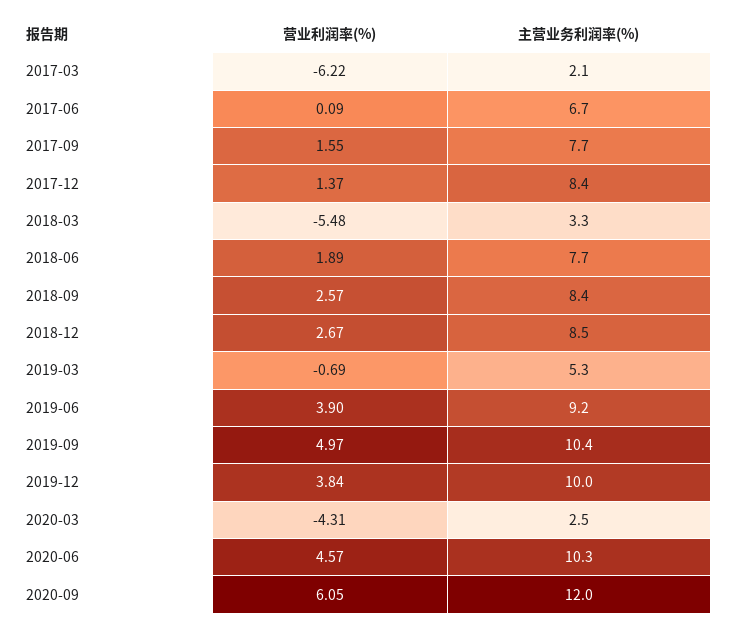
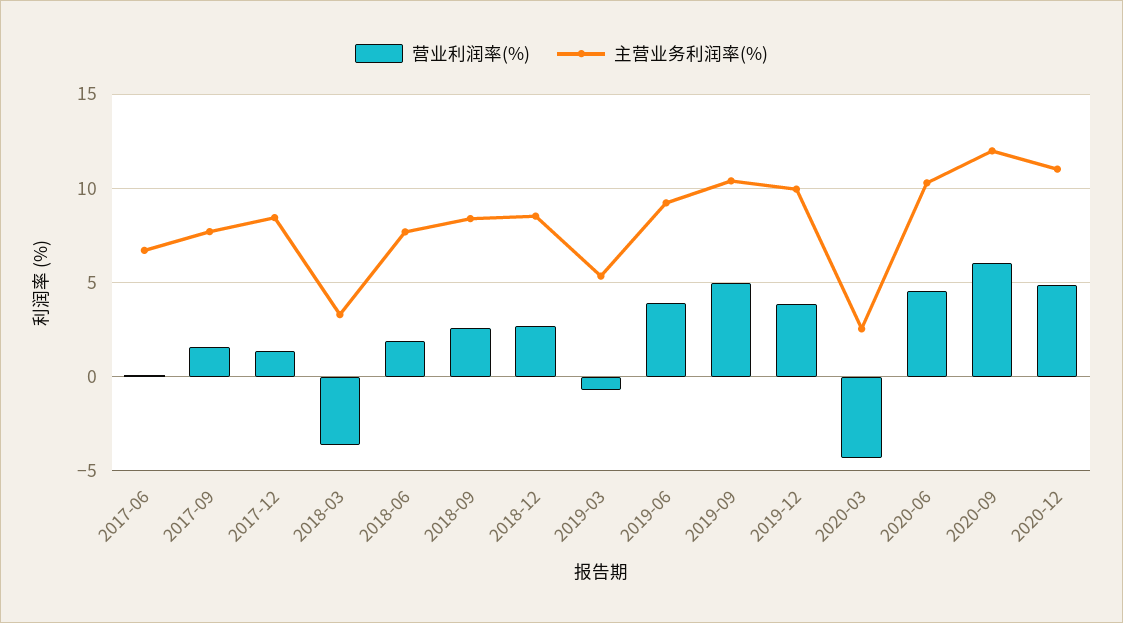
营业利润率(%), 2017-03: -6.22 -> none
主营业务利润率(%), 2017-03: 2.1 -> none
营业利润率(%), 2018-03: -5.48 -> -3.5
营业利润率(%), 2020-12: none -> 5
主营业务利润率(%), 2020-12: none -> 11

